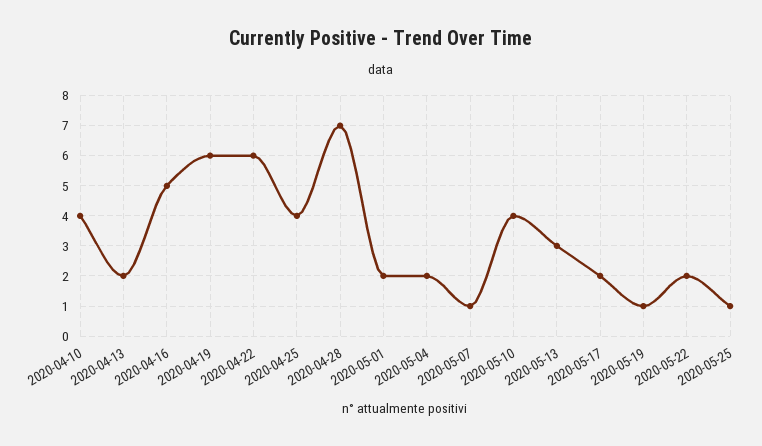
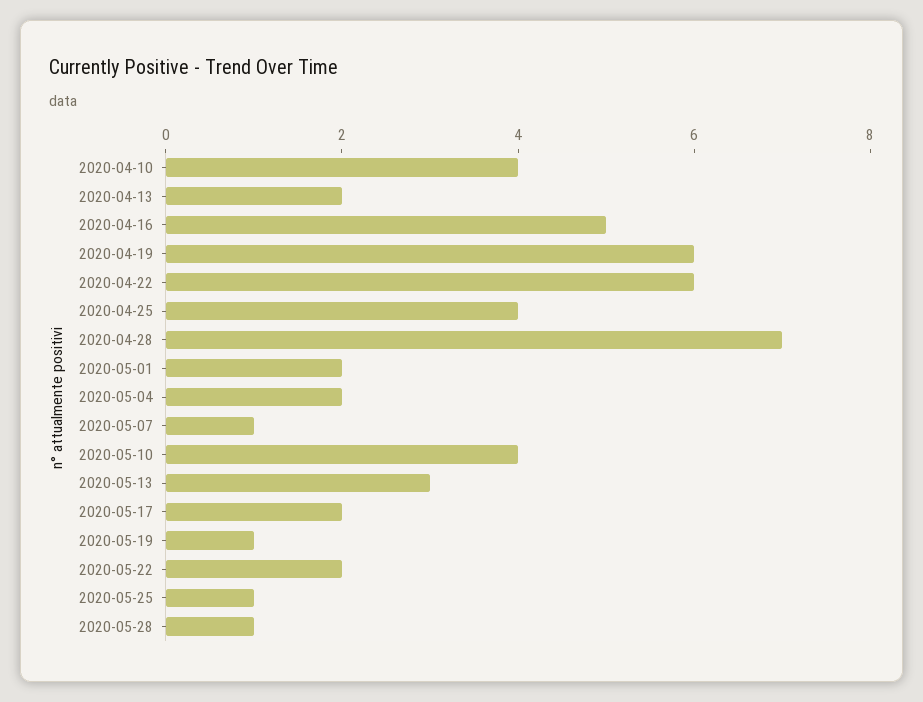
2020-05-28: none -> 1

